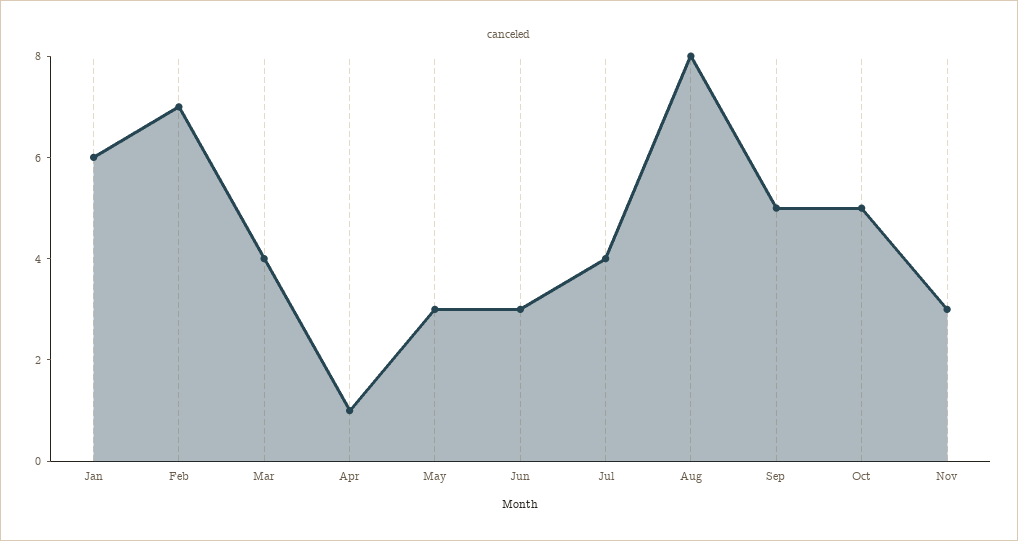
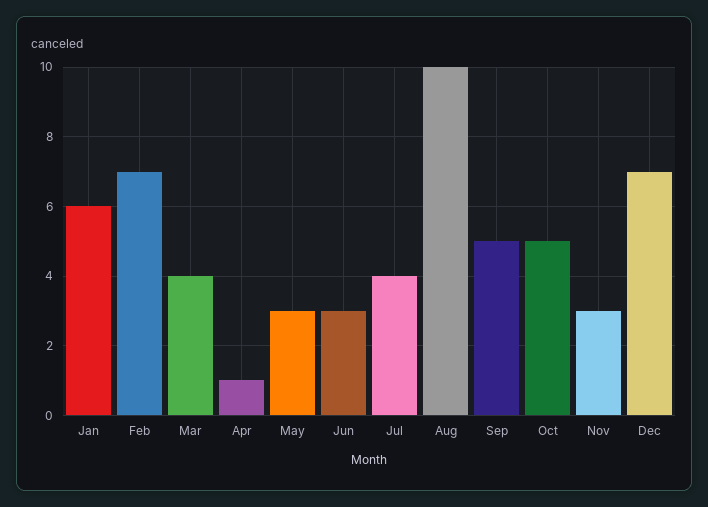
Aug: 8 -> 10
Dec: none -> 7

